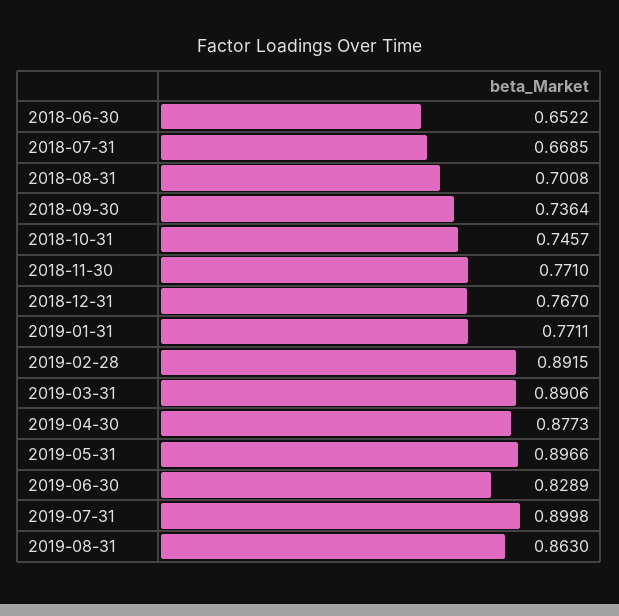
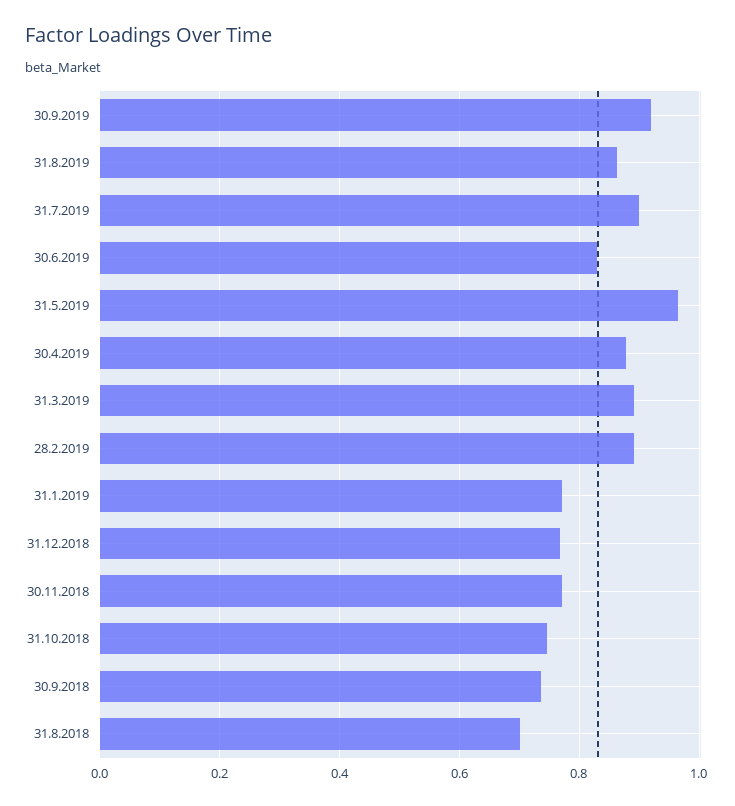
2018-06-30: 0.6522 -> none
2018-07-31: 0.6685 -> none
2019-05-31: 0.8966 -> 0.96
30.9.2019: none -> 0.92

